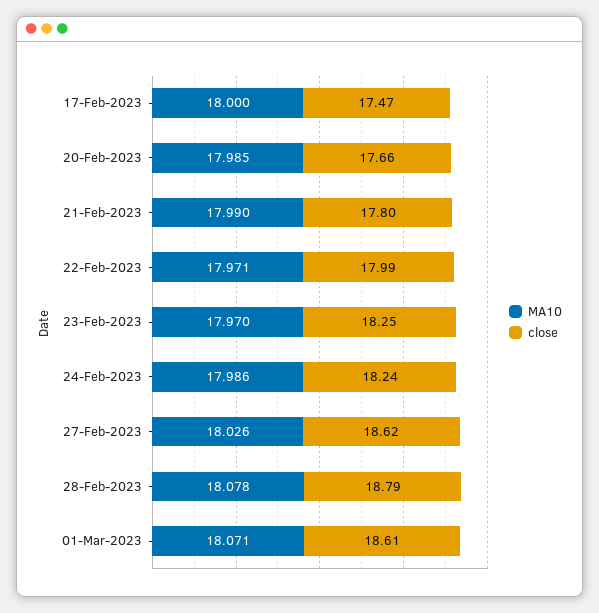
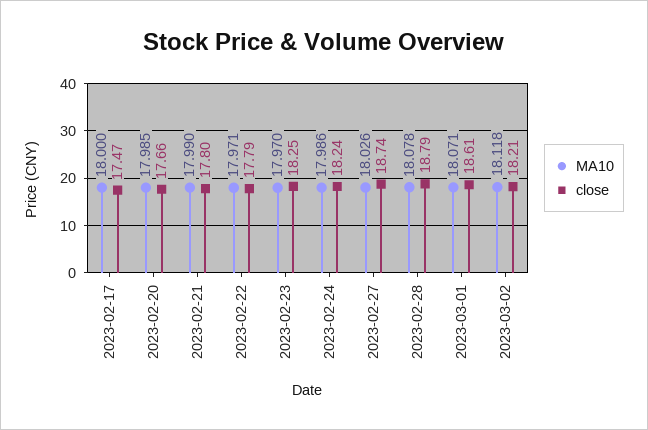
close, 22-Feb-2023: 17.99 -> 17.79
close, 27-Feb-2023: 18.62 -> 18.74
MA10, 2023-03-02: none -> 18.118
close, 2023-03-02: none -> 18.21

